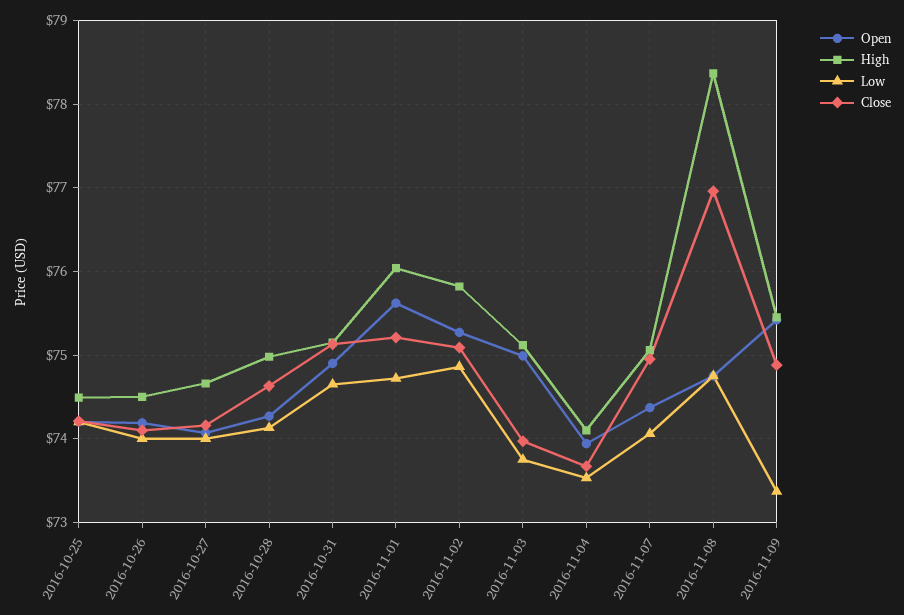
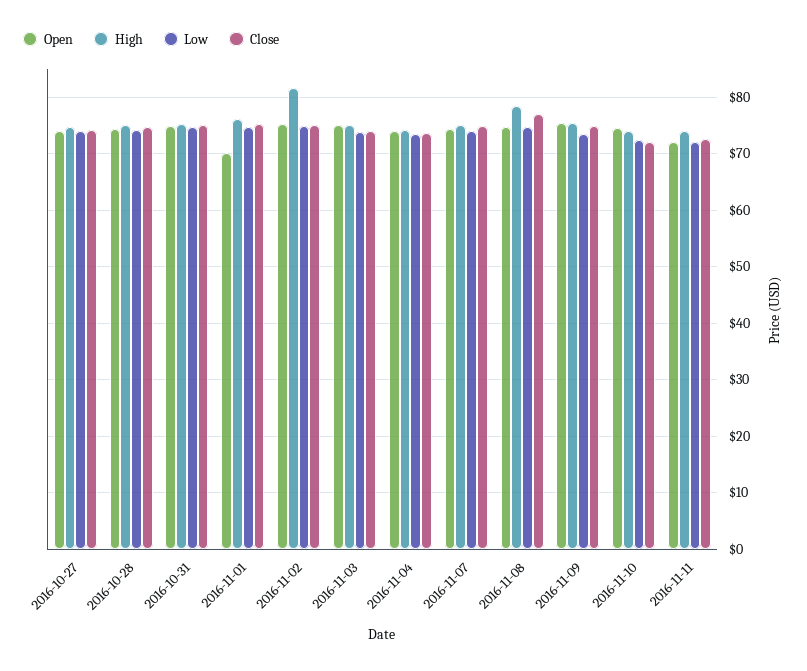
Open, 2016-10-25: 74.2 -> none
High, 2016-10-25: 74.5 -> none
Low, 2016-10-25: 74.2 -> none
Close, 2016-10-25: 74.2 -> none
Open, 2016-10-26: 74.2 -> none
High, 2016-10-26: 74.5 -> none
Low, 2016-10-26: 74 -> none
Close, 2016-10-26: 74.1 -> none
Open, 2016-11-01: 75.6 -> 70
High, 2016-11-02: 75.8 -> 82
Open, 2016-11-10: none -> 74
High, 2016-11-10: none -> 74
Low, 2016-11-10: none -> 72
Close, 2016-11-10: none -> 72
Open, 2016-11-11: none -> 72
High, 2016-11-11: none -> 74
Low, 2016-11-11: none -> 72
Close, 2016-11-11: none -> 72

